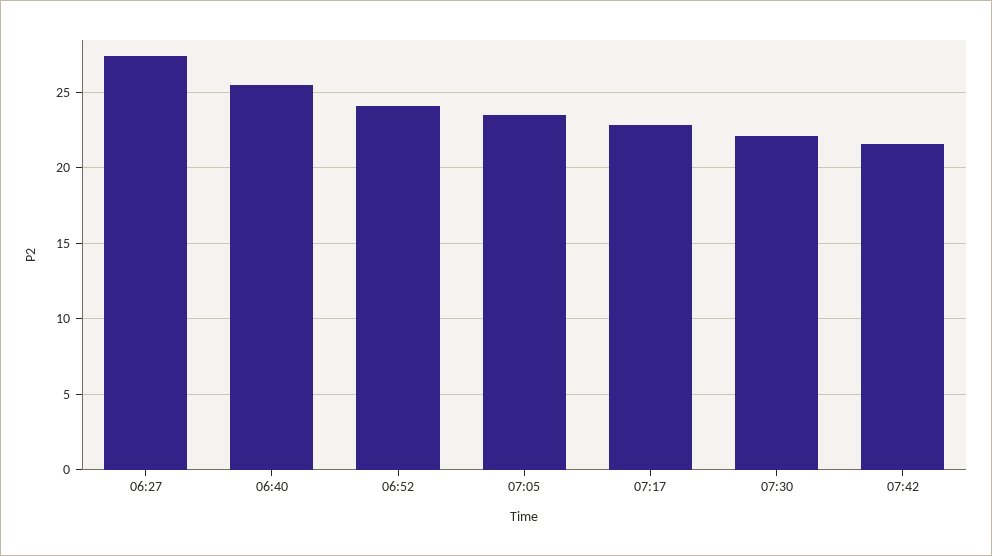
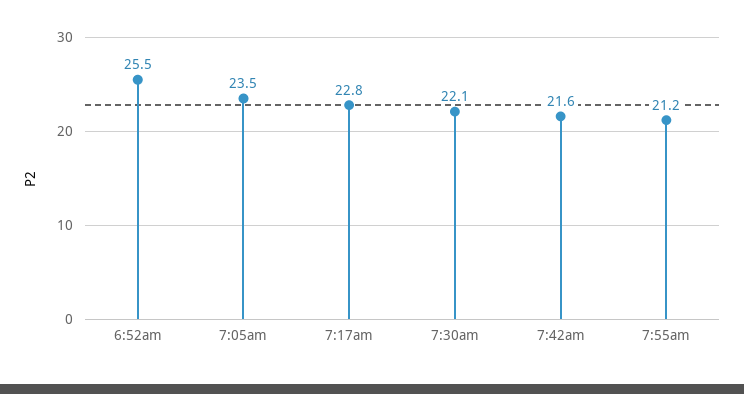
06:27: 27.5 -> none
06:40: 25.5 -> none
06:52: 24 -> 25.5
7:55am: none -> 21.2

